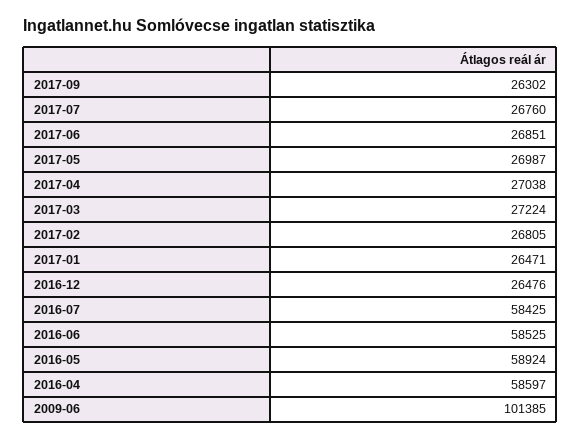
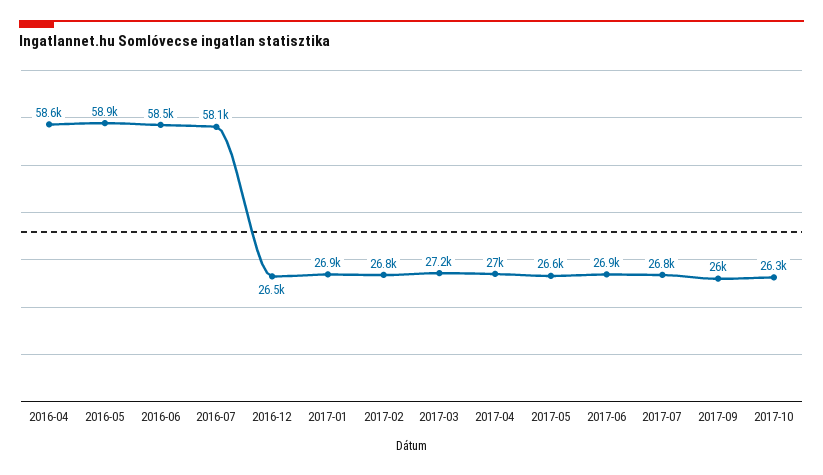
2017-09: 26302 -> 26000
2017-05: 26987 -> 26600
2017-01: 26471 -> 26900
2016-07: 58425 -> 58100
2009-06: 101385 -> none
2017-10: none -> 26300

